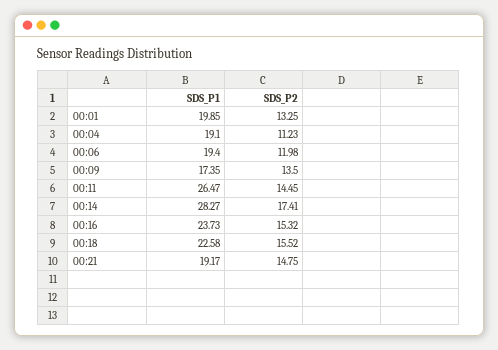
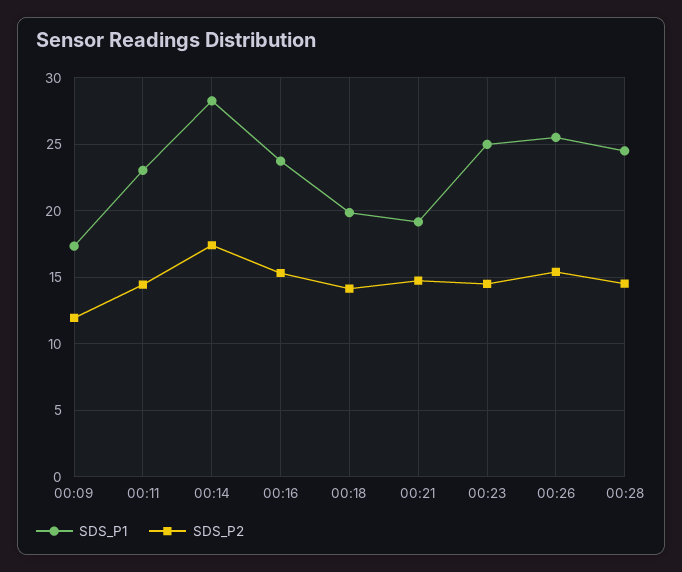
SDS_P1, 00:01: 19.85 -> none
SDS_P2, 00:01: 13.25 -> none
SDS_P1, 00:04: 19.1 -> none
SDS_P2, 00:04: 11.23 -> none
SDS_P1, 00:06: 19.4 -> none
SDS_P2, 00:06: 11.98 -> none
SDS_P2, 00:09: 13.5 -> 12
SDS_P1, 00:11: 26.47 -> 23
SDS_P1, 00:18: 22.58 -> 20
SDS_P2, 00:18: 15.52 -> 14
SDS_P1, 00:23: none -> 25
SDS_P2, 00:23: none -> 14.5
SDS_P1, 00:26: none -> 25.5
SDS_P2, 00:26: none -> 15.5
SDS_P1, 00:28: none -> 24.5
SDS_P2, 00:28: none -> 14.5

